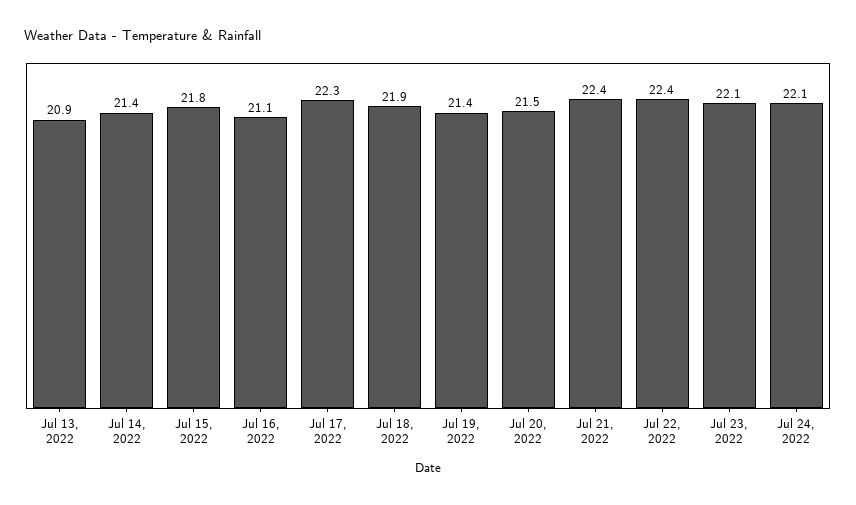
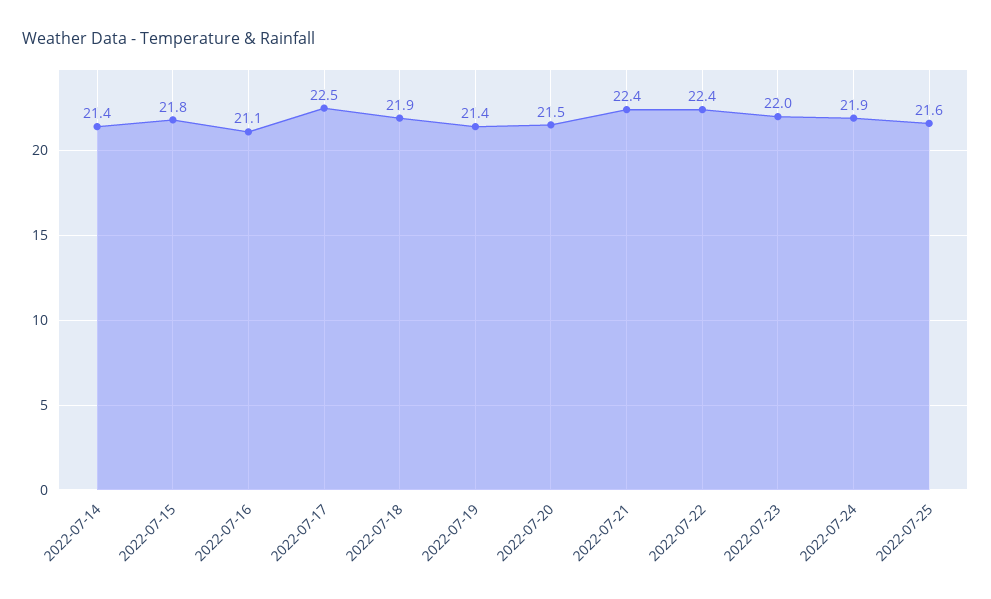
Jul 13, 2022: 20.9 -> none
Jul 17, 2022: 22.3 -> 22.5
Jul 23, 2022: 22.1 -> 22
Jul 24, 2022: 22.1 -> 21.9
2022-07-25: none -> 21.6

